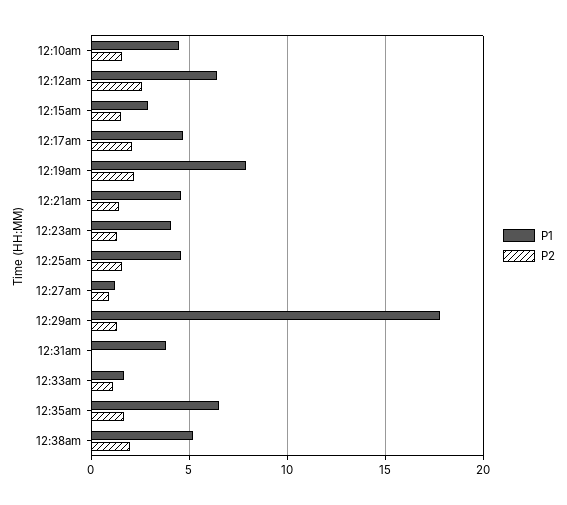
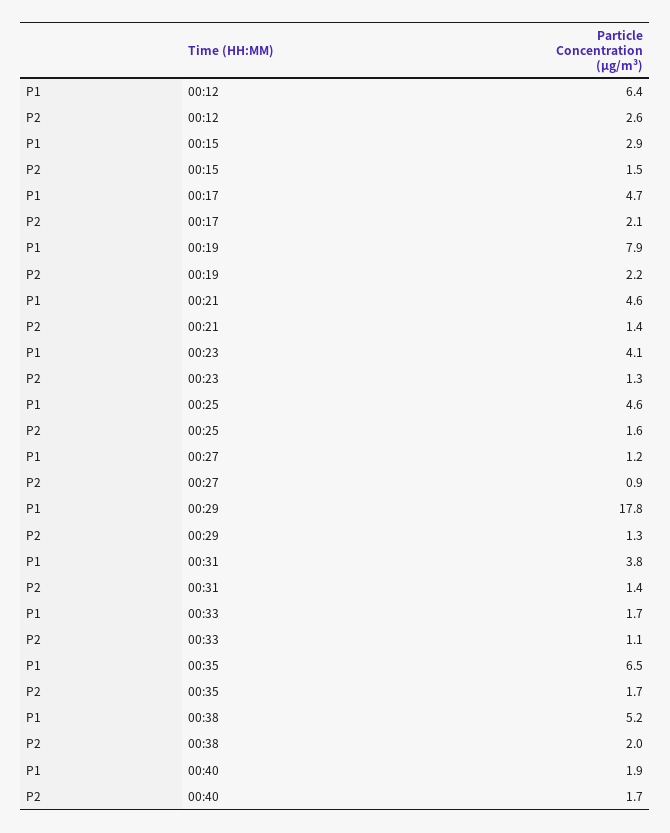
P1, 12:10am: 4.5 -> none
P2, 12:10am: 1.5 -> none
P2, 12:31am: 0 -> 1.4
P1, 00:40: none -> 1.9
P2, 00:40: none -> 1.7

